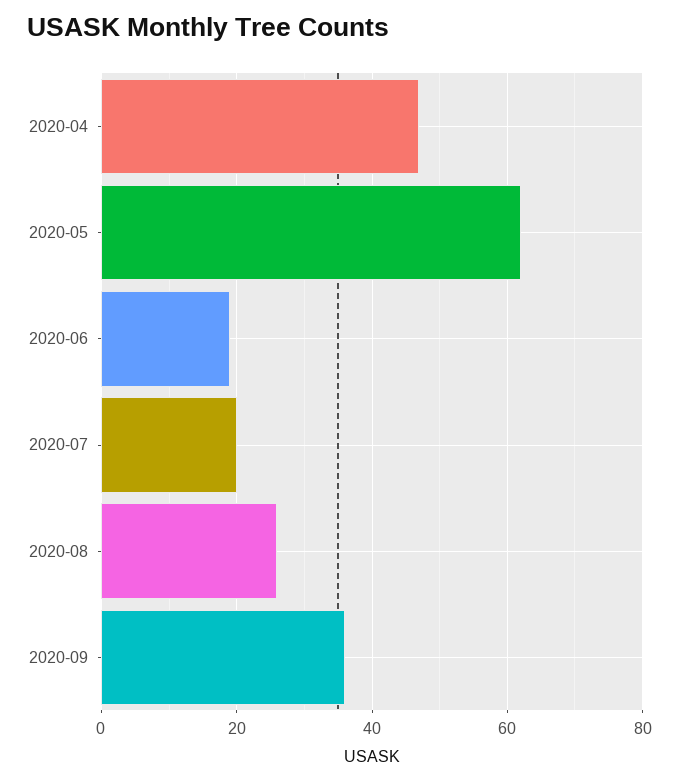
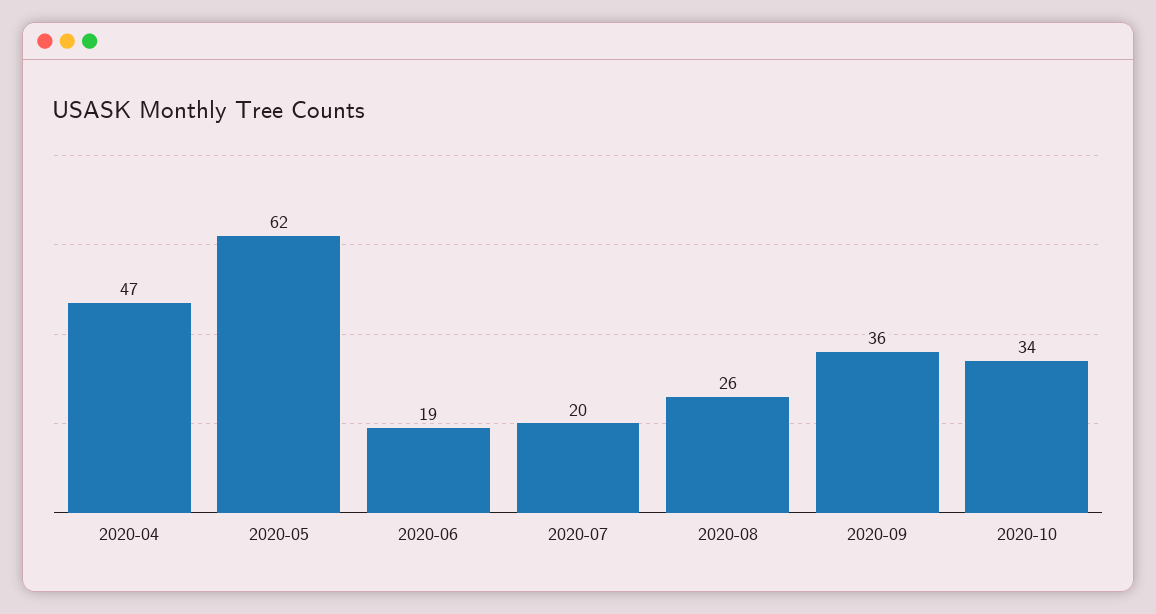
2020-10: none -> 34

